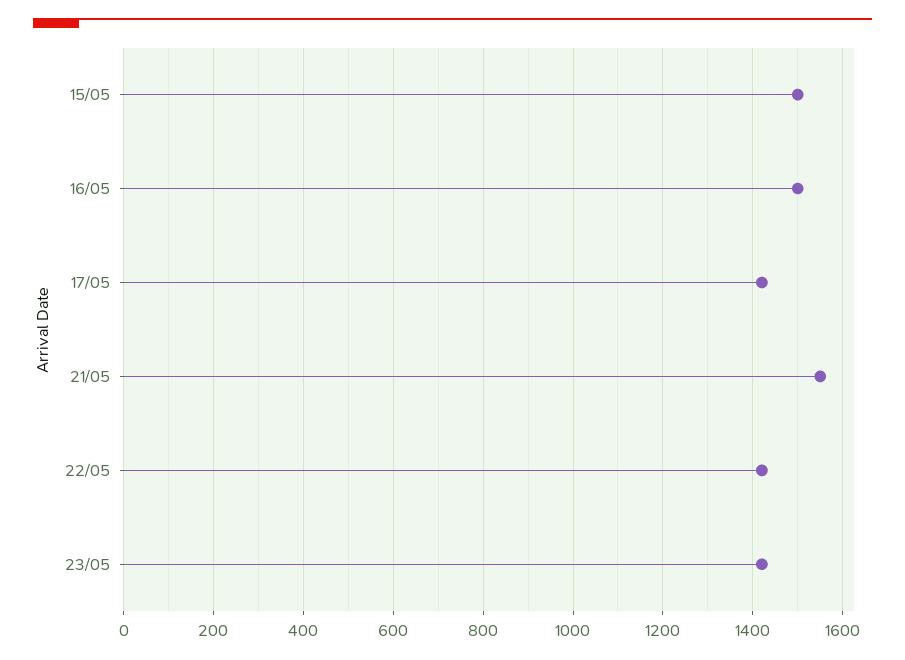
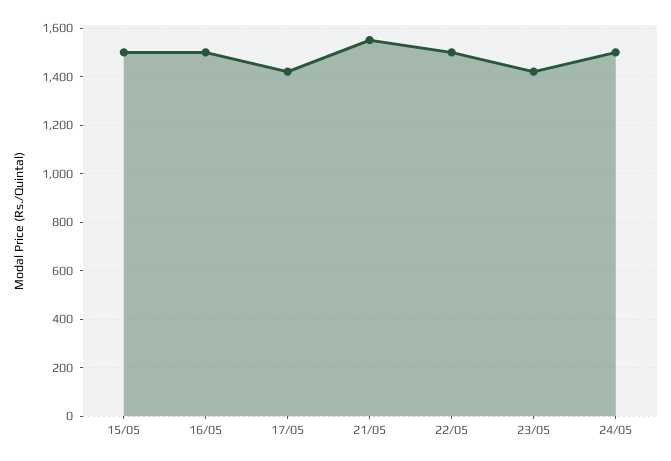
22/05: 1420 -> 1500
24/05: none -> 1500

